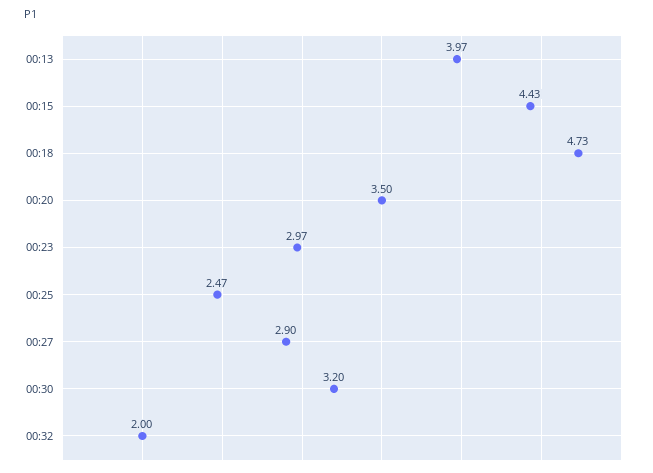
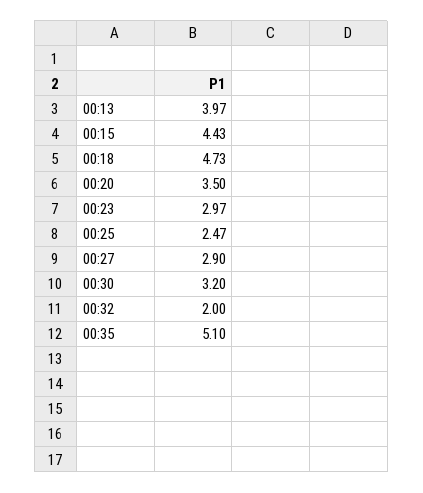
00:35: none -> 5.1

